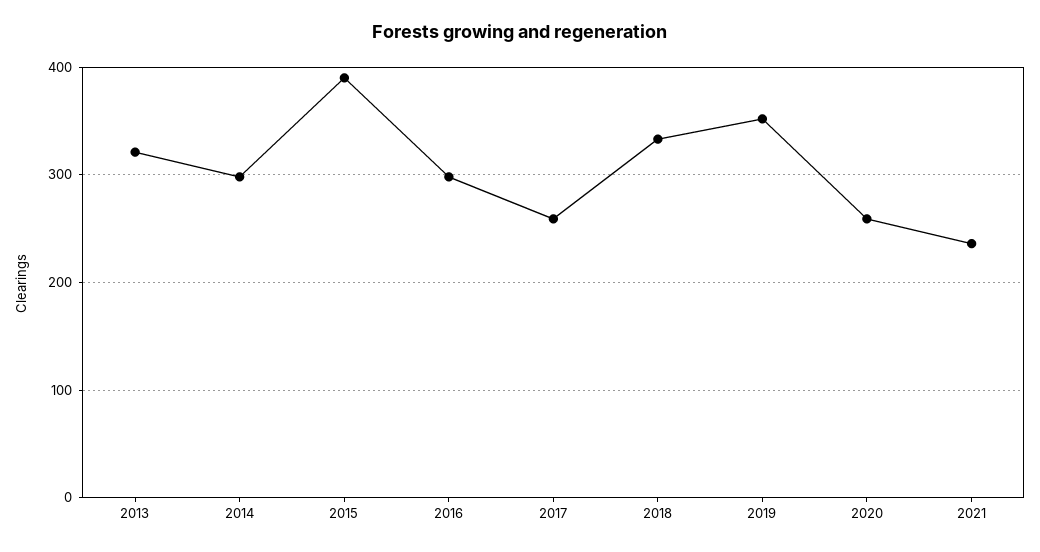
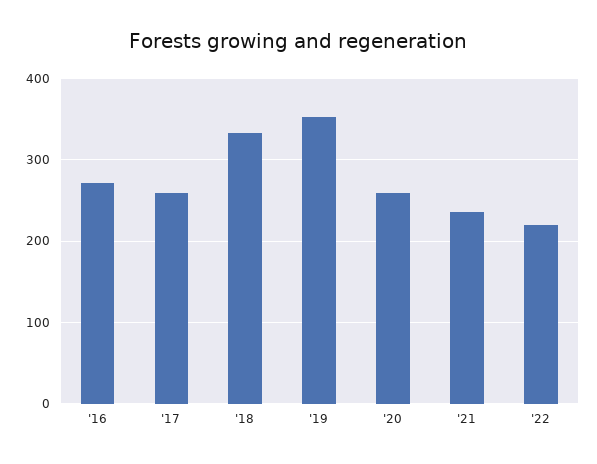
2013: 320 -> none
2014: 300 -> none
2015: 390 -> none
2016: 300 -> 270
'22: none -> 220

